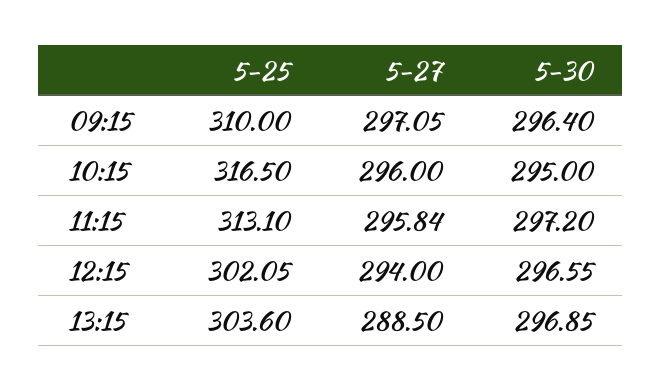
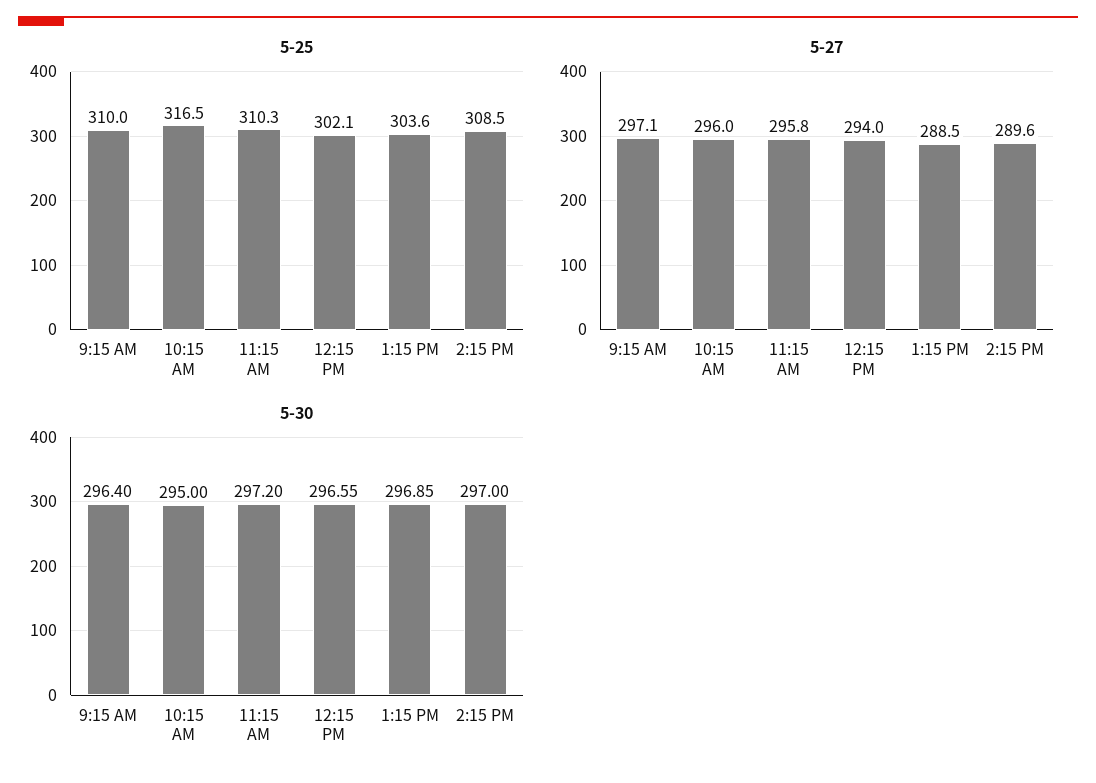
5-25, 11:15: 313.1 -> 310.3
5-25, 2:15 PM: none -> 308.5
5-27, 2:15 PM: none -> 289.6
5-30, 2:15 PM: none -> 297

